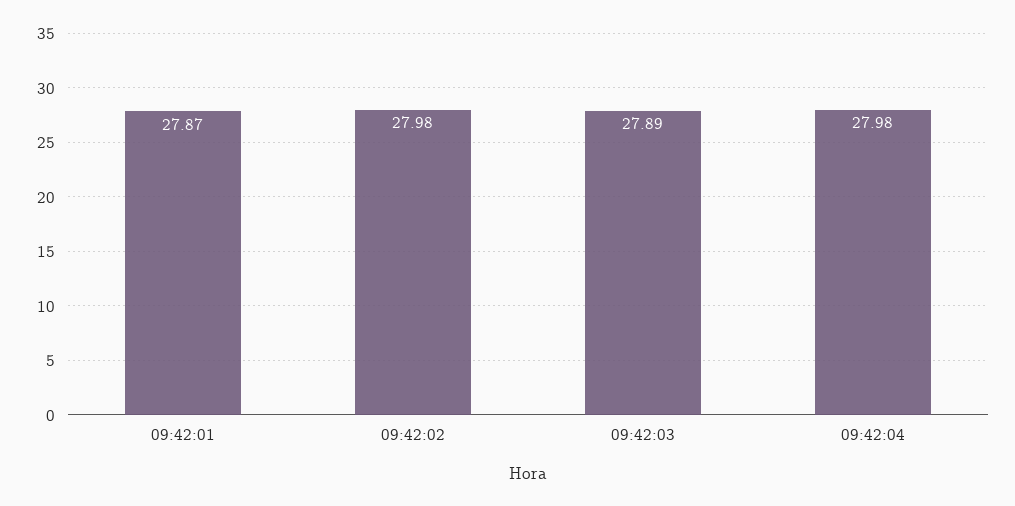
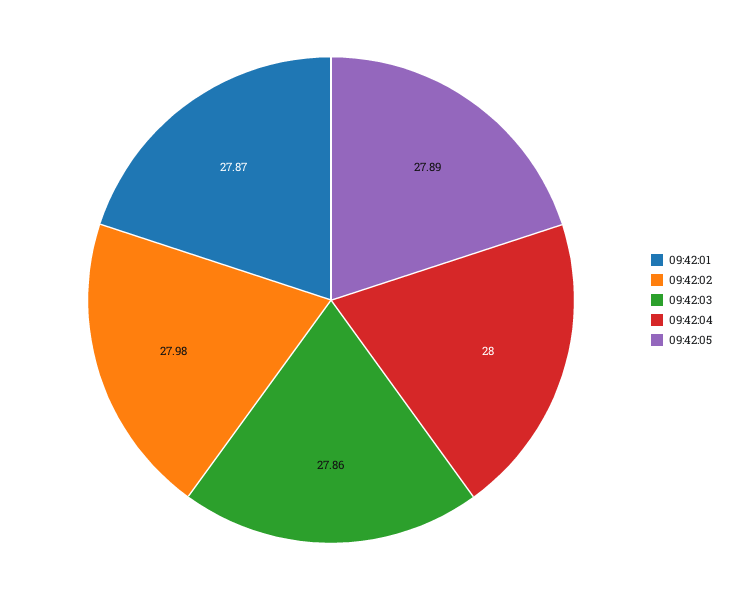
09:42:03: 27.89 -> 27.86
09:42:04: 27.98 -> 28
09:42:05: none -> 27.89

